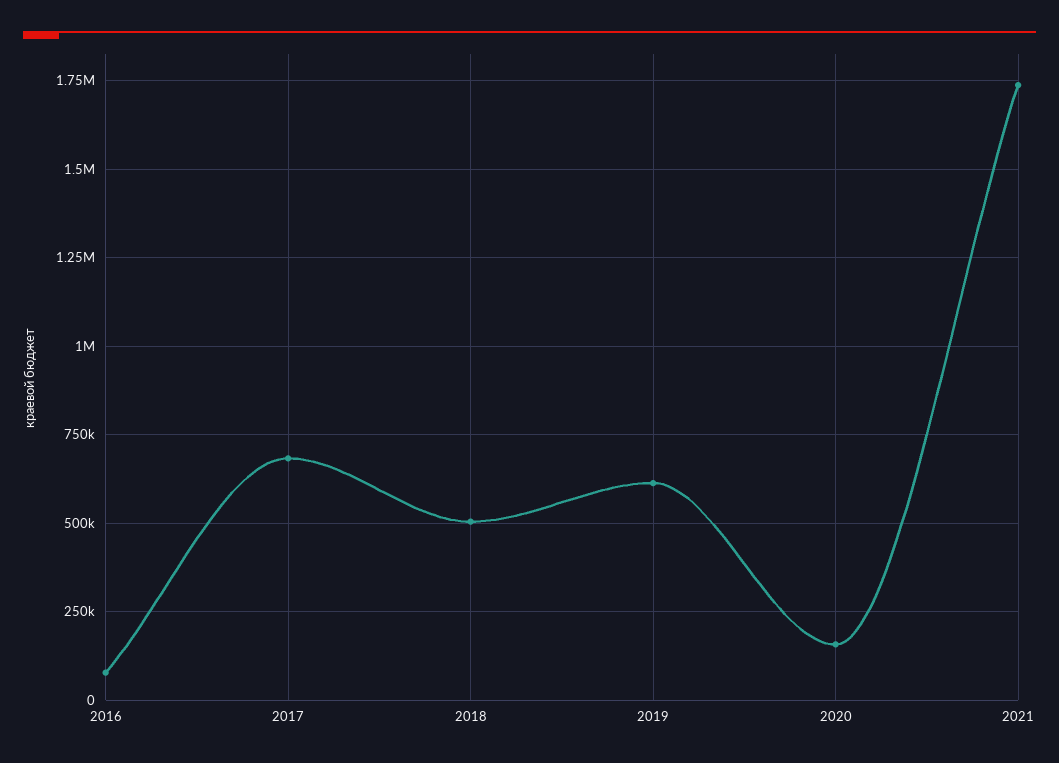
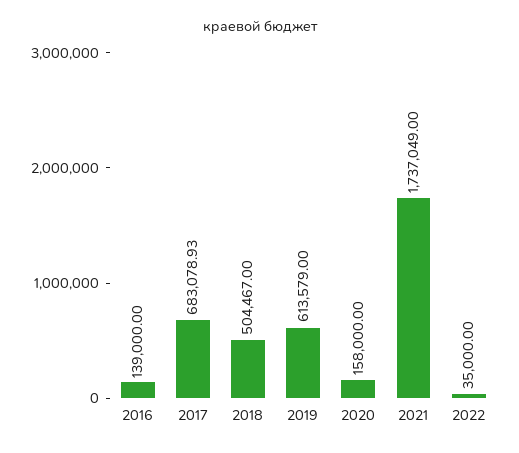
2016: 75000 -> 139000
2022: none -> 35000

